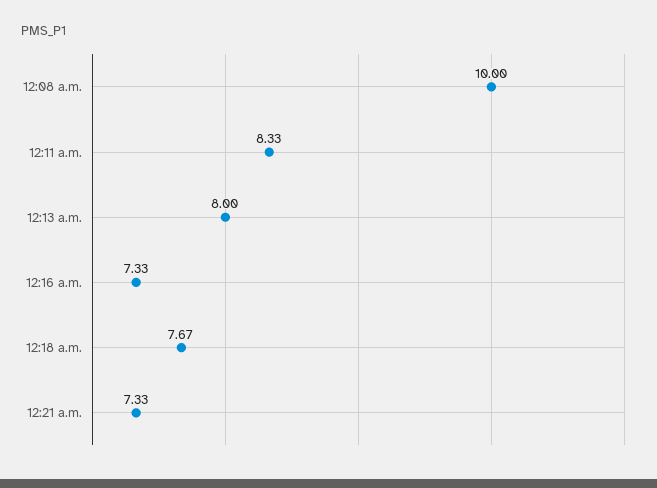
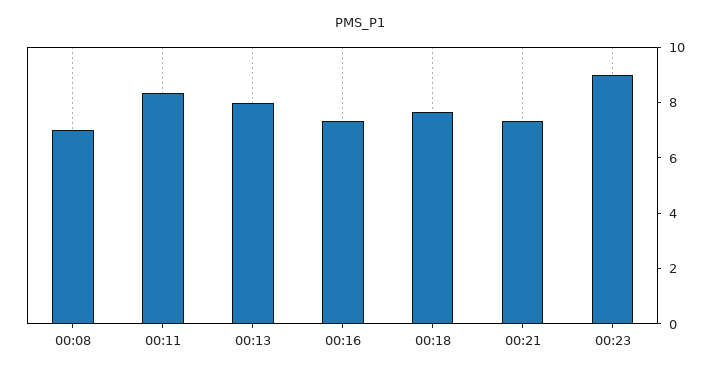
12:08 a.m.: 10 -> 7
00:23: none -> 9

